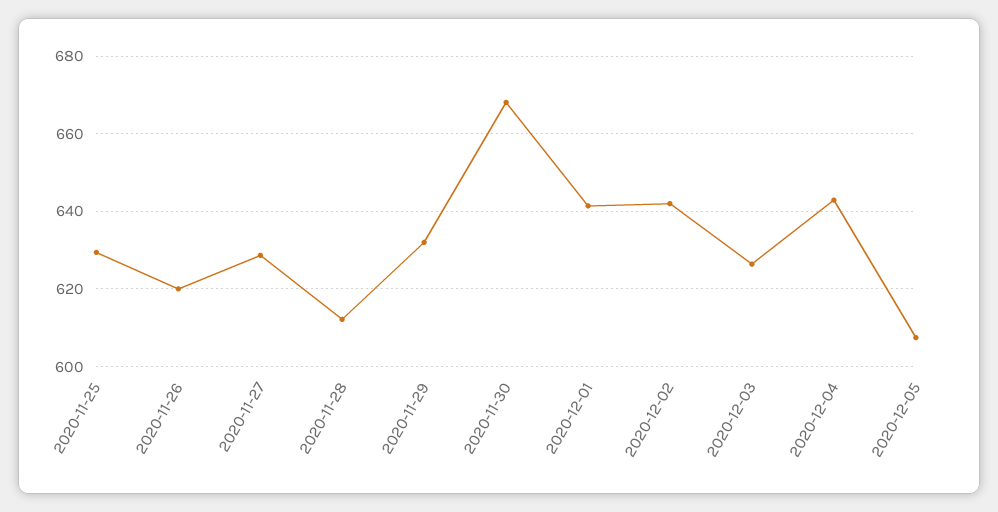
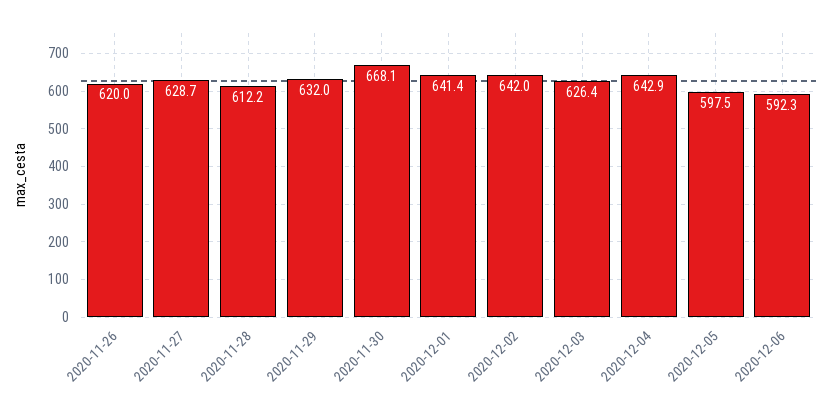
2020-11-25: 630 -> none
2020-12-05: 608 -> 597.5
2020-12-06: none -> 592.3

